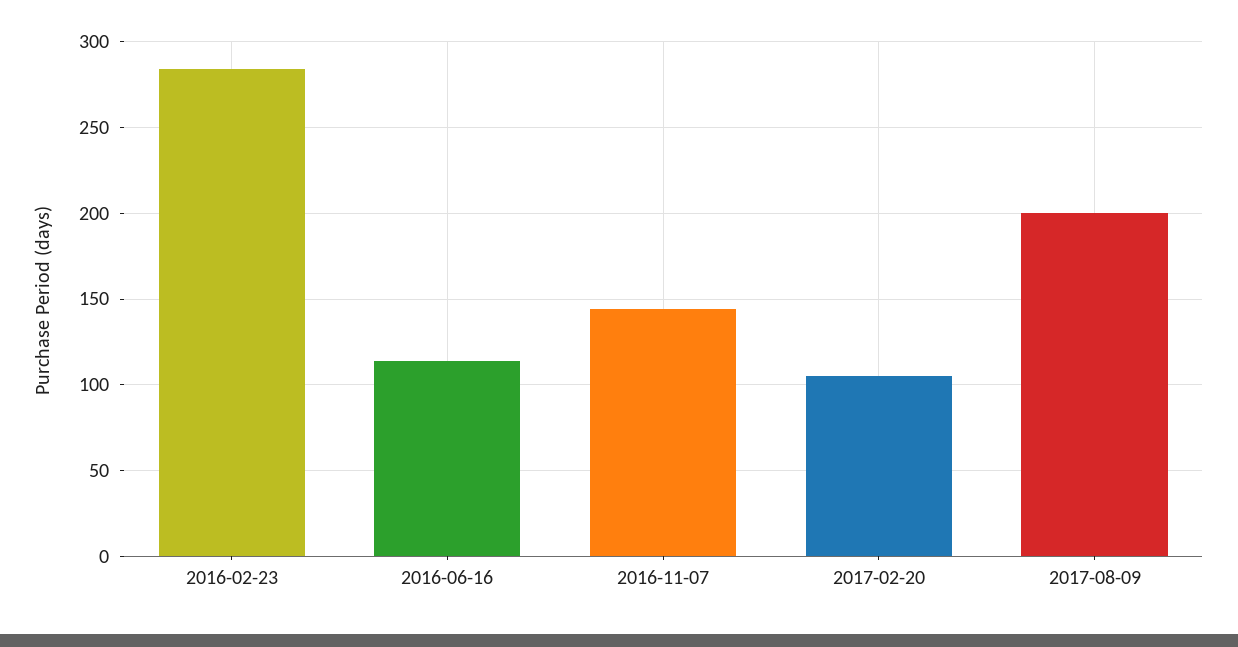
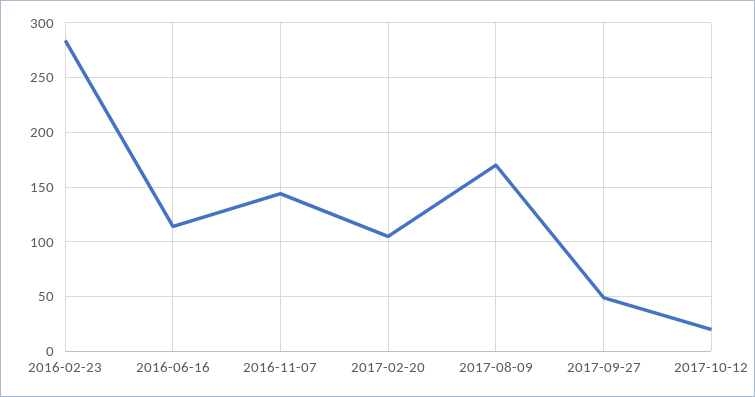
2017-08-09: 200 -> 170
2017-09-27: none -> 50
2017-10-12: none -> 20

